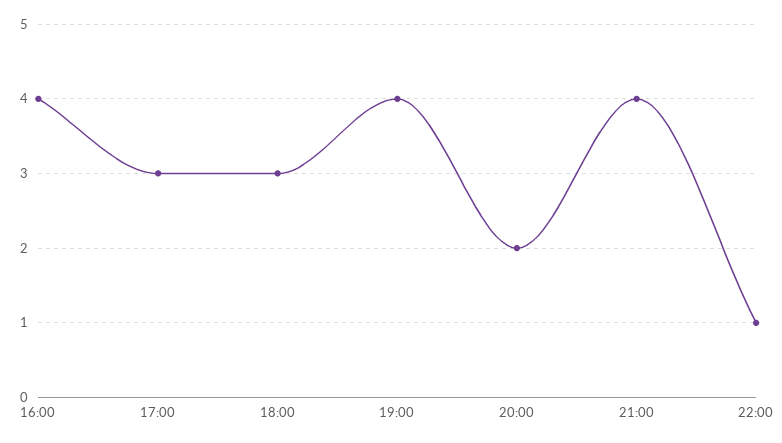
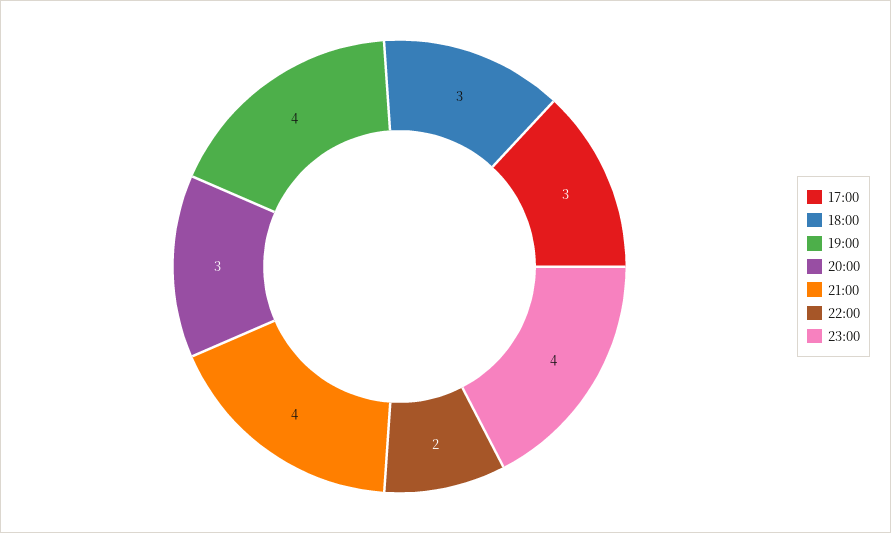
16:00: 4 -> none
20:00: 2 -> 3
22:00: 1 -> 2
23:00: none -> 4

